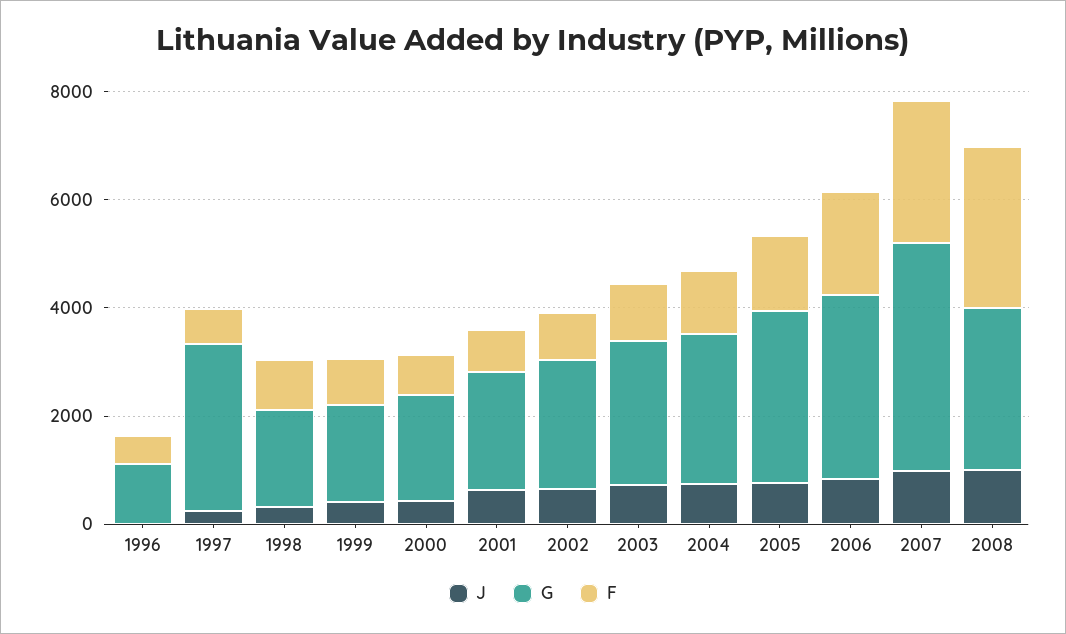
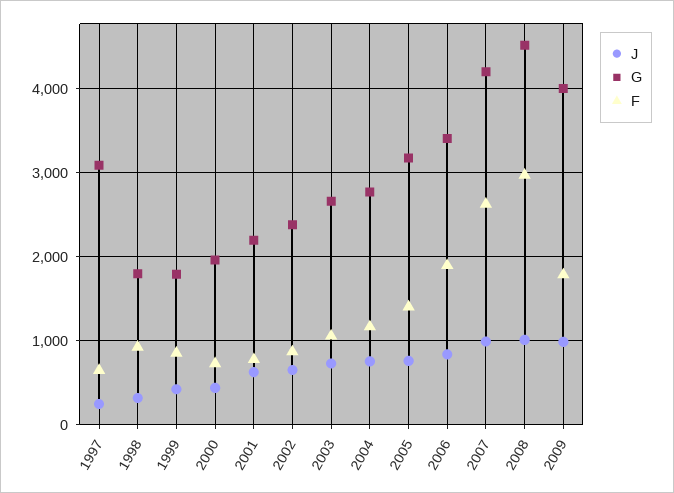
J, 1996: 0 -> none
G, 1996: 1000 -> none
F, 1996: 500 -> none
G, 2008: 3000 -> 4500
J, 2009: none -> 1000
G, 2009: none -> 4000
F, 2009: none -> 1800

